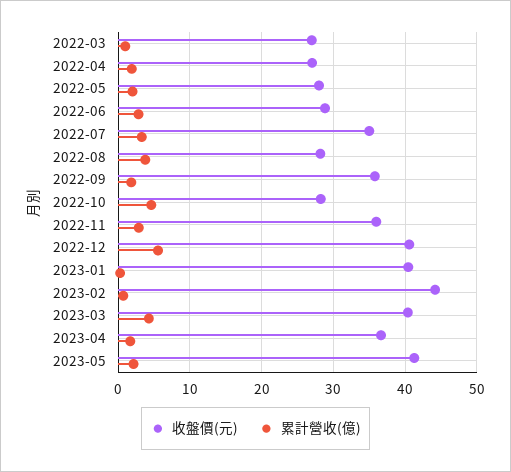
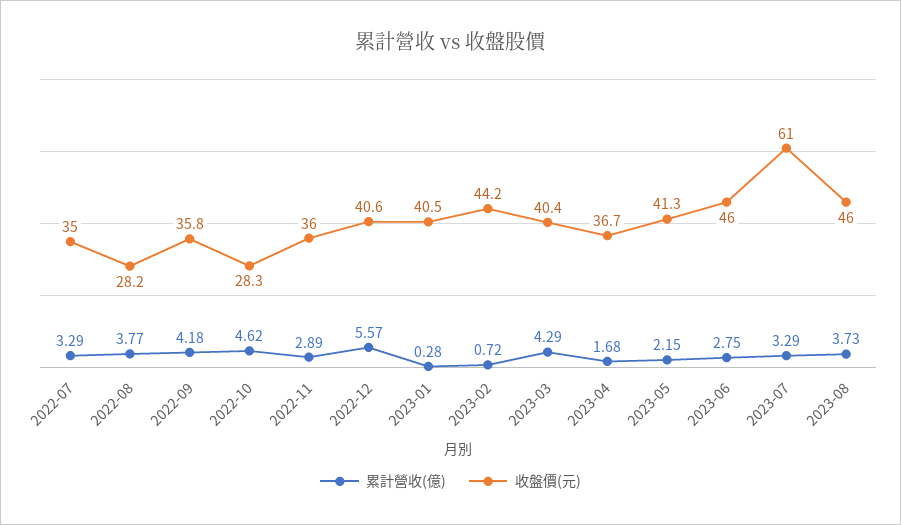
收盤價(元), 2022-03: 27 -> none
累計營收(億), 2022-03: 1 -> none
收盤價(元), 2022-04: 27 -> none
累計營收(億), 2022-04: 2 -> none
收盤價(元), 2022-05: 28 -> none
累計營收(億), 2022-05: 2 -> none
收盤價(元), 2022-06: 29 -> none
累計營收(億), 2022-06: 3 -> none
累計營收(億), 2022-09: 2 -> 4.18
累計營收(億), 2023-06: none -> 2.75
收盤價(元), 2023-06: none -> 46
累計營收(億), 2023-07: none -> 3.29
收盤價(元), 2023-07: none -> 61
累計營收(億), 2023-08: none -> 3.73
收盤價(元), 2023-08: none -> 46

